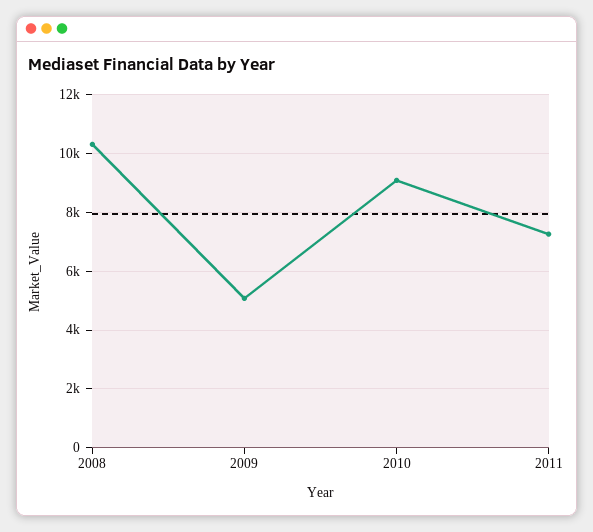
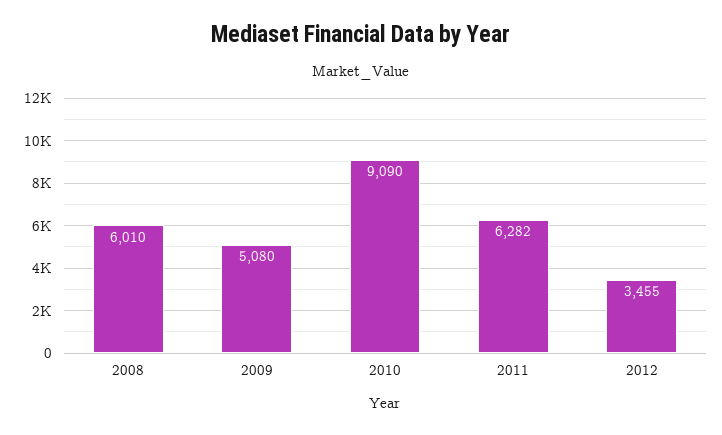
2008: 10250 -> 6010
2011: 7250 -> 6282
2012: none -> 3455

